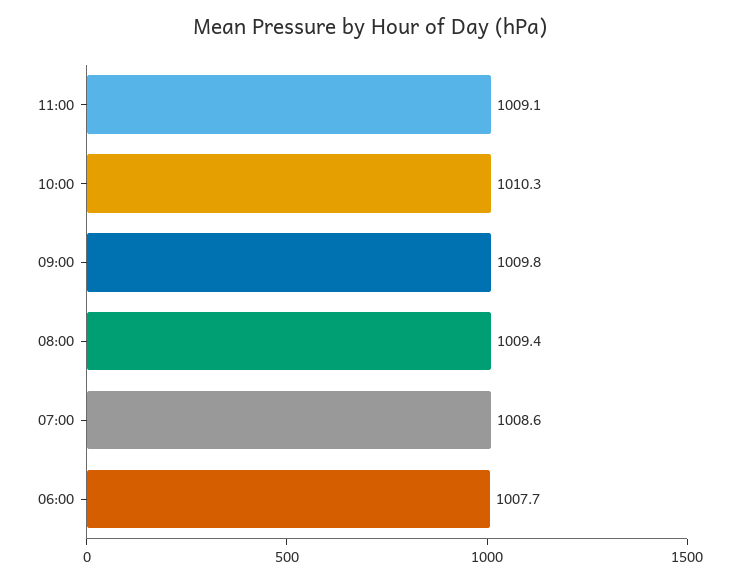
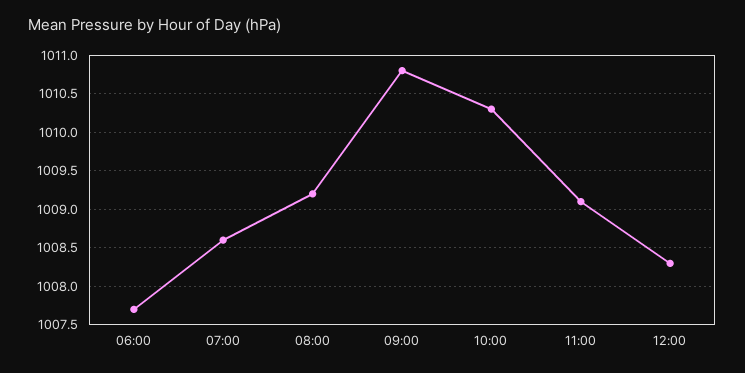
09:00: 1009.8 -> 1010.8
08:00: 1009.4 -> 1009.2
12:00: none -> 1008.3

